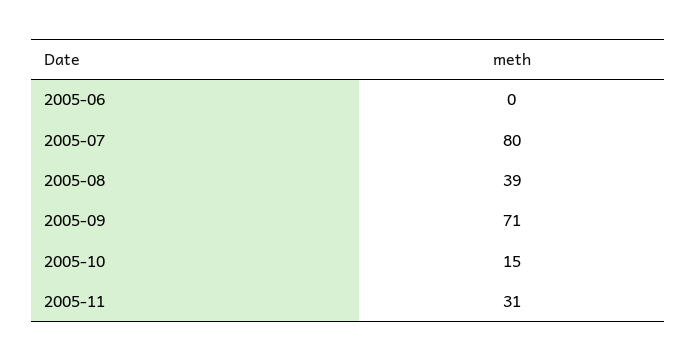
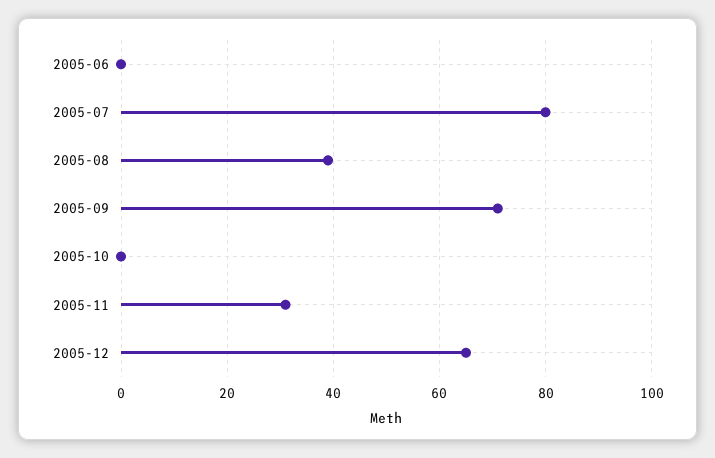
2005-10: 15 -> 0
2005-12: none -> 65

